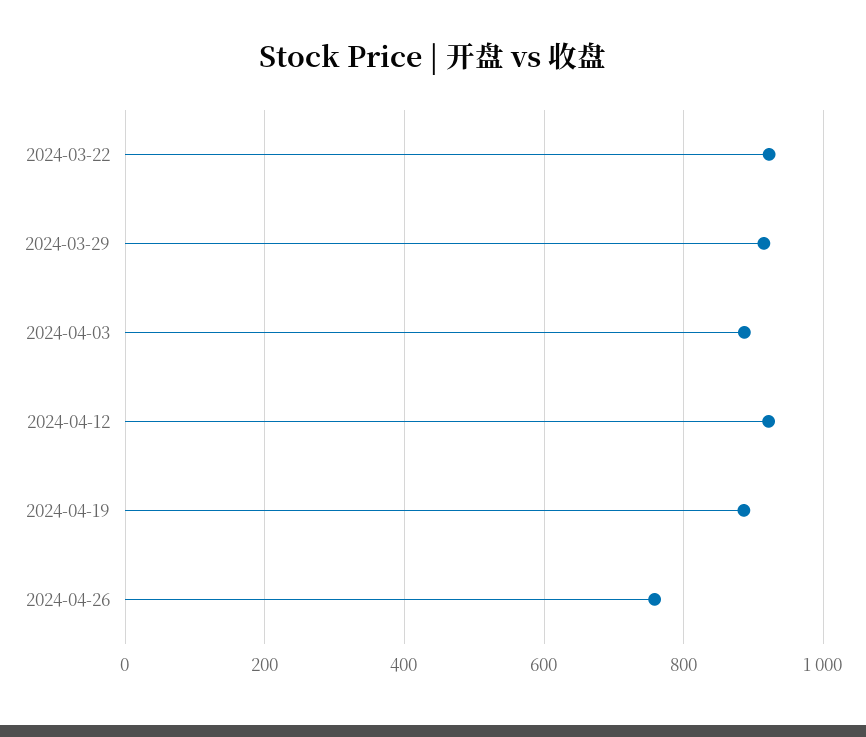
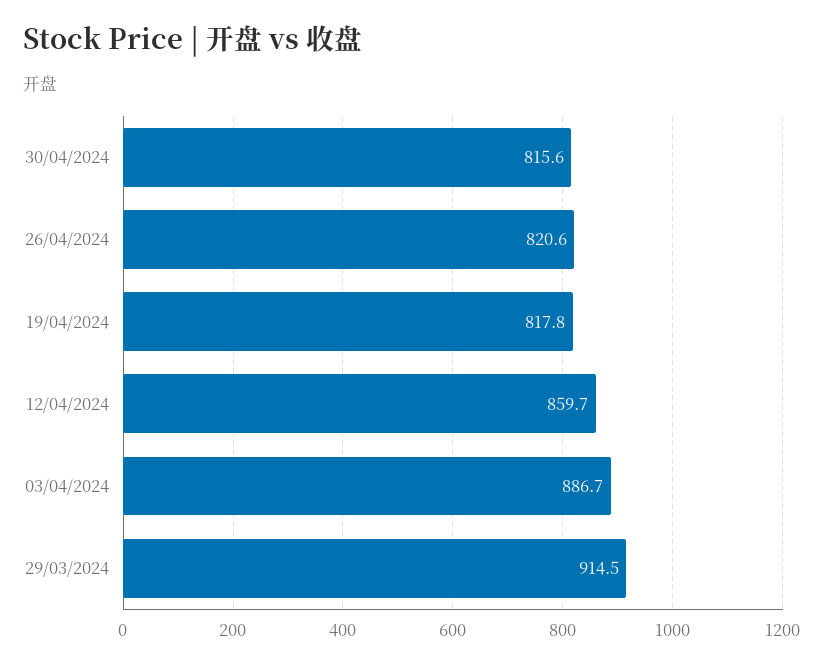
2024-03-22: 920 -> none
2024-04-12: 920 -> 859.7
2024-04-19: 880 -> 817.8
2024-04-26: 760 -> 820.6
30/04/2024: none -> 815.6

